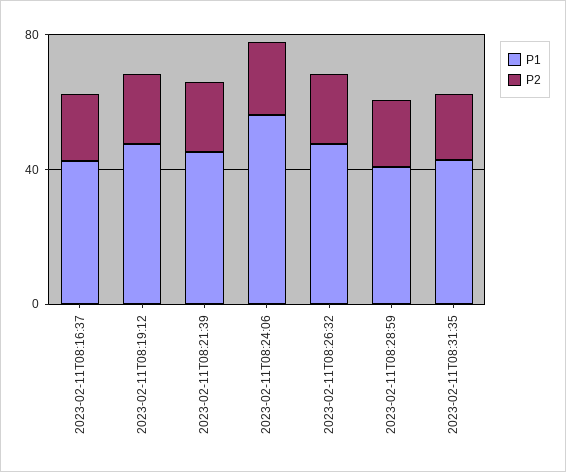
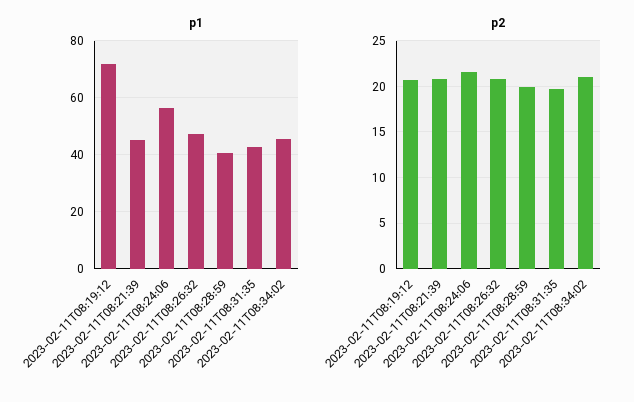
P1, 2023-02-11T08:16:37: 40 -> none
P2, 2023-02-11T08:16:37: 20 -> none
P1, 2023-02-11T08:19:12: 50 -> 72.5
P1, 2023-02-11T08:34:02: none -> 45
P2, 2023-02-11T08:34:02: none -> 21

